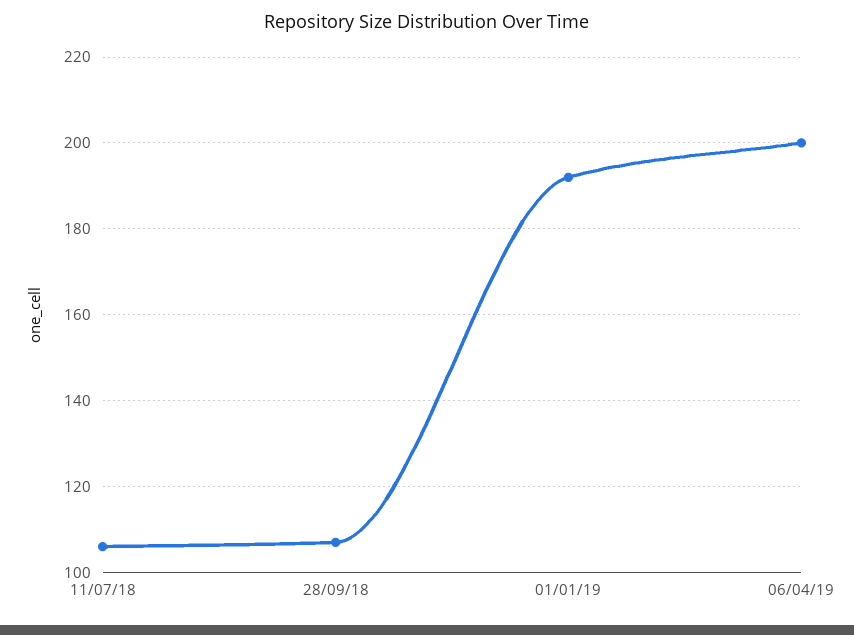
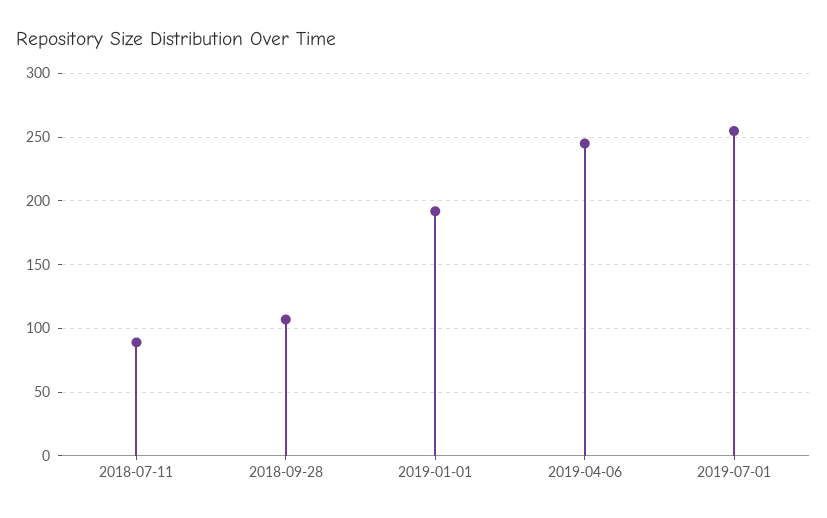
11/07/18: 105 -> 90
06/04/19: 200 -> 245
2019-07-01: none -> 255

